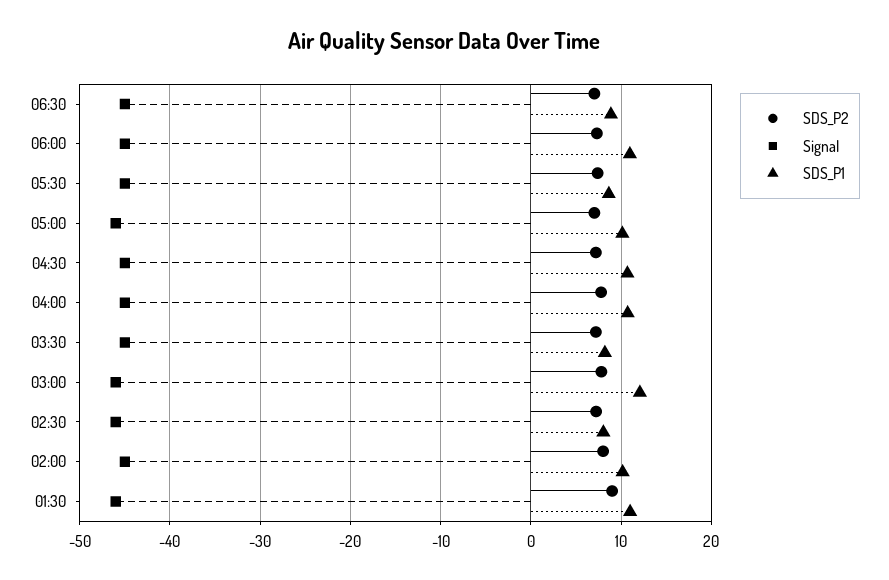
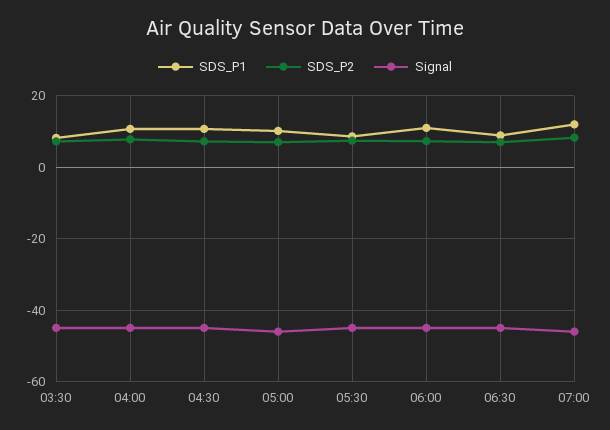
SDS_P2, 03:00: 8 -> none
Signal, 03:00: -46 -> none
SDS_P1, 03:00: 12 -> none
SDS_P2, 02:30: 7 -> none
Signal, 02:30: -46 -> none
SDS_P1, 02:30: 8 -> none
SDS_P2, 02:00: 8 -> none
Signal, 02:00: -45 -> none
SDS_P1, 02:00: 10 -> none
SDS_P2, 01:30: 9 -> none
Signal, 01:30: -46 -> none
SDS_P1, 01:30: 11 -> none
SDS_P1, 07:00: none -> 12
SDS_P2, 07:00: none -> 8
Signal, 07:00: none -> -46

